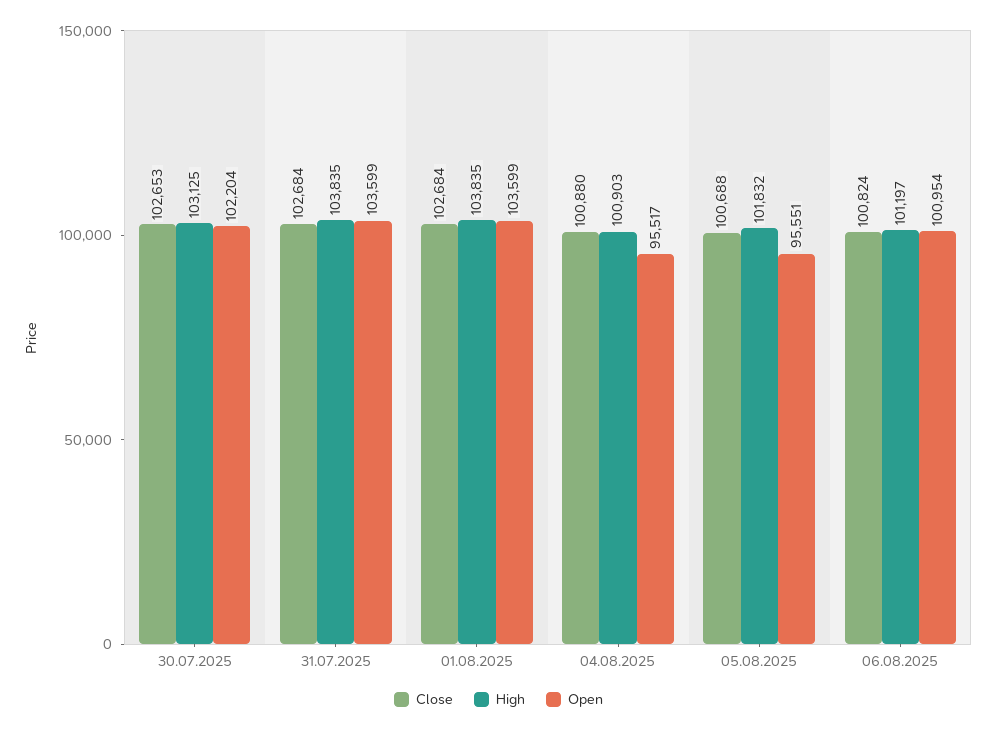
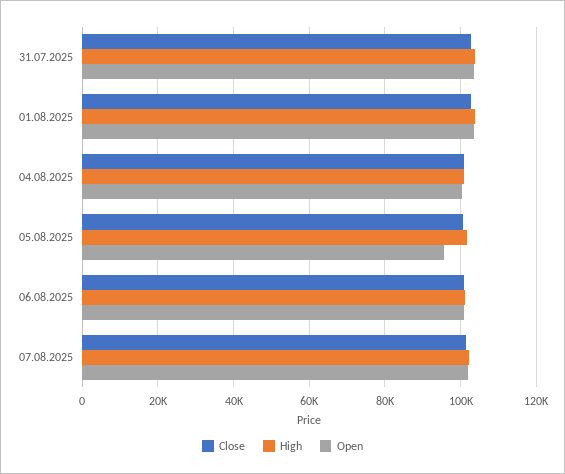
Close, 30.07.2025: 102653 -> none
High, 30.07.2025: 103125 -> none
Open, 30.07.2025: 102204 -> none
Open, 04.08.2025: 95517 -> 100000
Close, 07.08.2025: none -> 102000
High, 07.08.2025: none -> 102000
Open, 07.08.2025: none -> 102000

